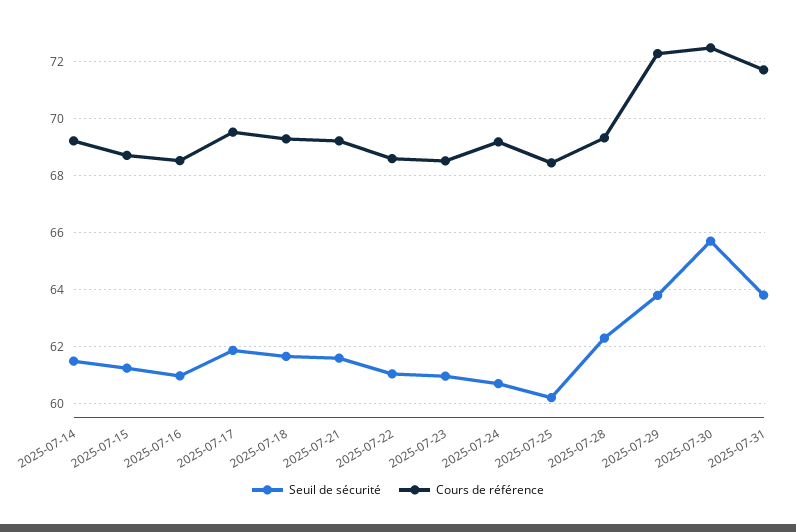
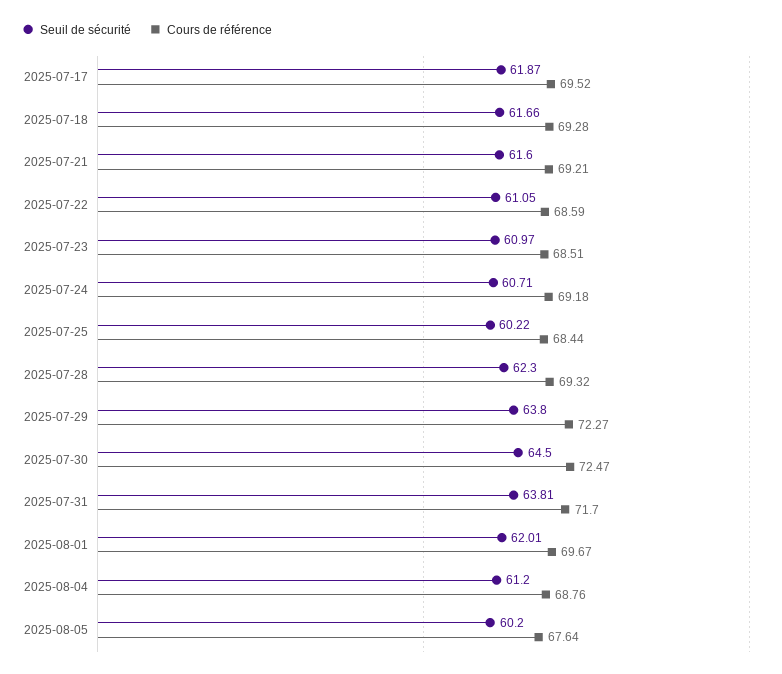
Seuil de sécurité, 2025-07-14: 61.5 -> none
Cours de référence, 2025-07-14: 69.25 -> none
Seuil de sécurité, 2025-07-15: 61.25 -> none
Cours de référence, 2025-07-15: 68.75 -> none
Seuil de sécurité, 2025-07-16: 61 -> none
Cours de référence, 2025-07-16: 68.5 -> none
Seuil de sécurité, 2025-07-30: 65.75 -> 64.5
Seuil de sécurité, 2025-08-01: none -> 62.01
Cours de référence, 2025-08-01: none -> 69.67
Seuil de sécurité, 2025-08-04: none -> 61.2
Cours de référence, 2025-08-04: none -> 68.76
Seuil de sécurité, 2025-08-05: none -> 60.2
Cours de référence, 2025-08-05: none -> 67.64

